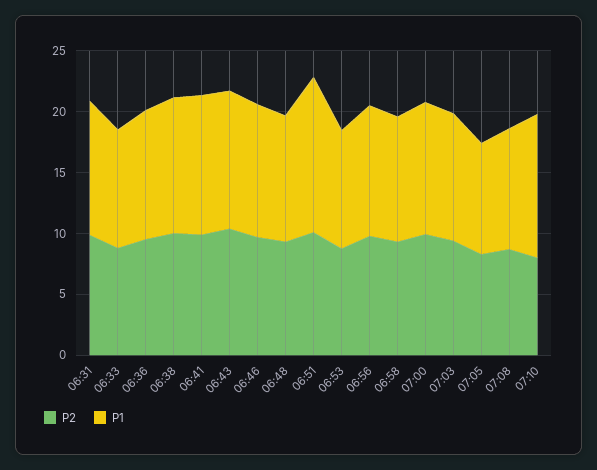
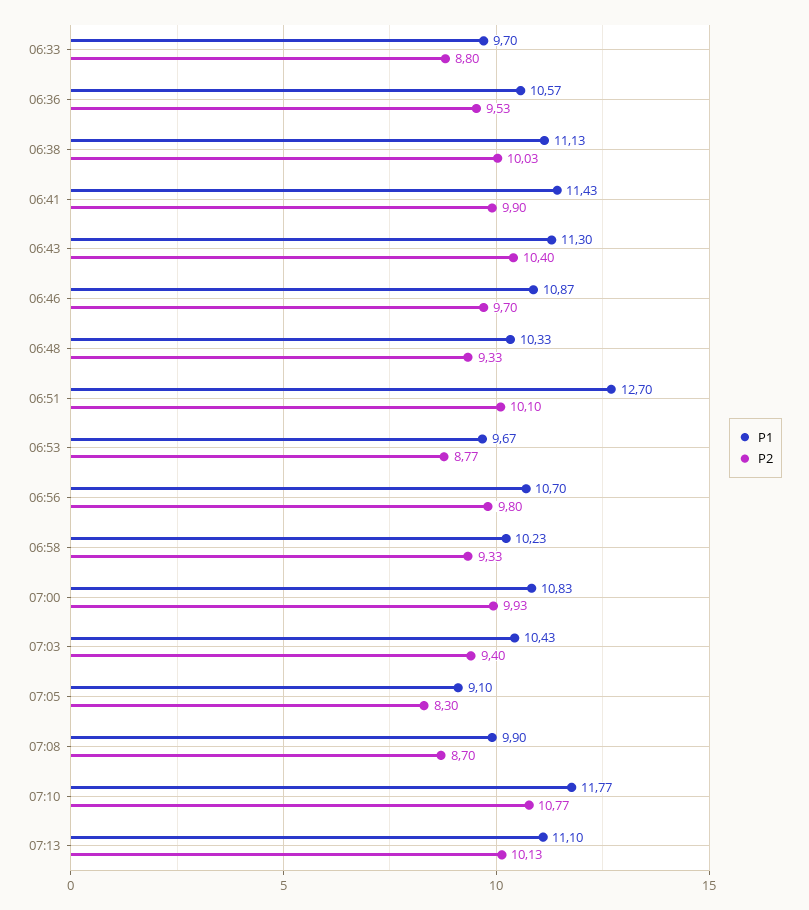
P2, 06:31: 10 -> none
P1, 06:31: 11 -> none
P2, 07:10: 8 -> 10.77
P1, 07:13: none -> 11.1
P2, 07:13: none -> 10.13

